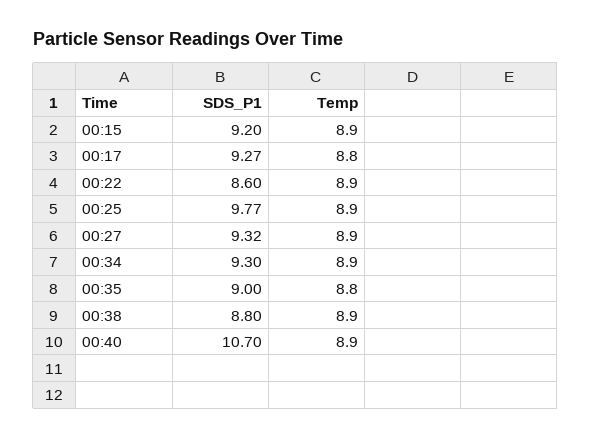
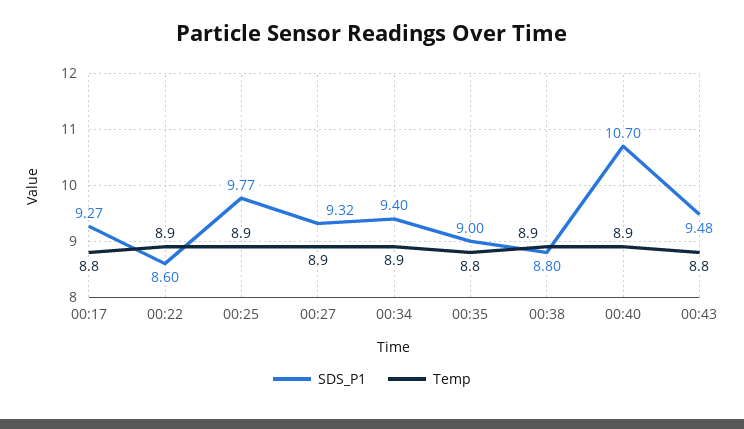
SDS_P1, 00:15: 9.2 -> none
Temp, 00:15: 8.9 -> none
SDS_P1, 00:34: 9.3 -> 9.4
SDS_P1, 00:43: none -> 9.48
Temp, 00:43: none -> 8.8

